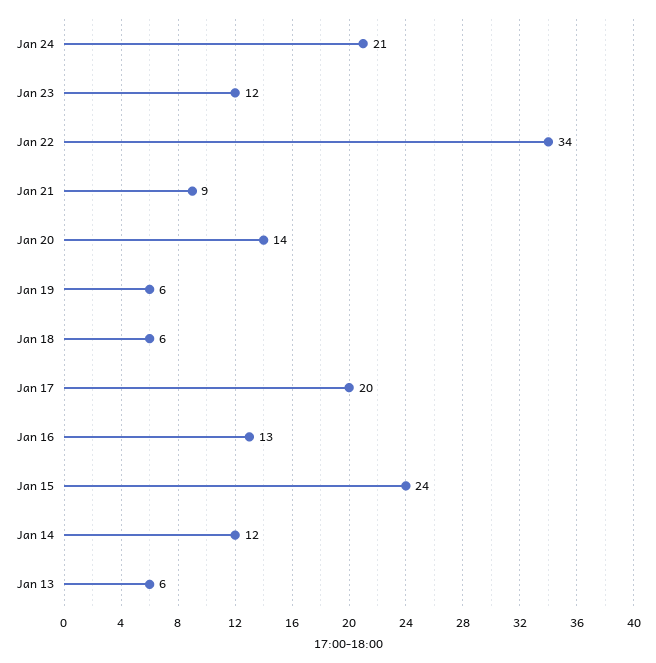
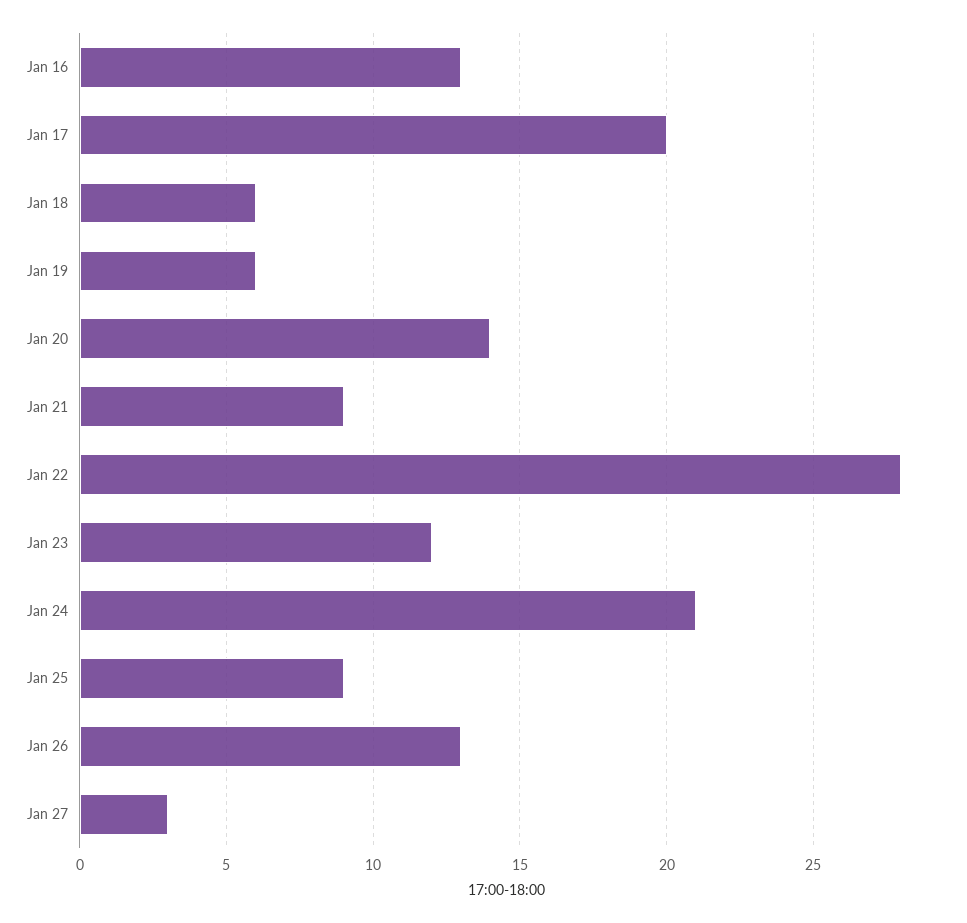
Jan 22: 34 -> 28
Jan 15: 24 -> none
Jan 14: 12 -> none
Jan 13: 6 -> none
Jan 25: none -> 9
Jan 26: none -> 13
Jan 27: none -> 3

